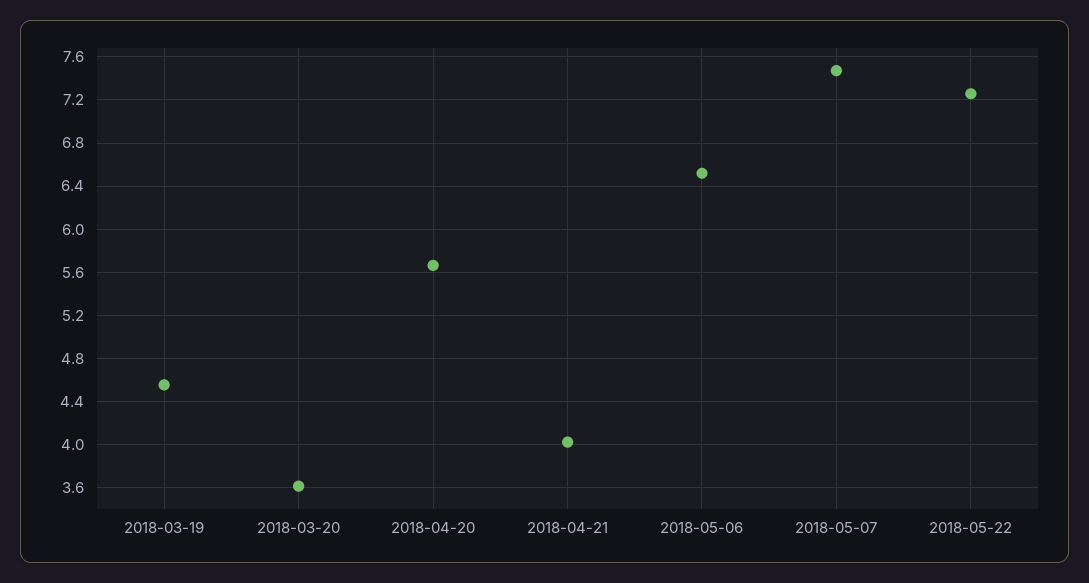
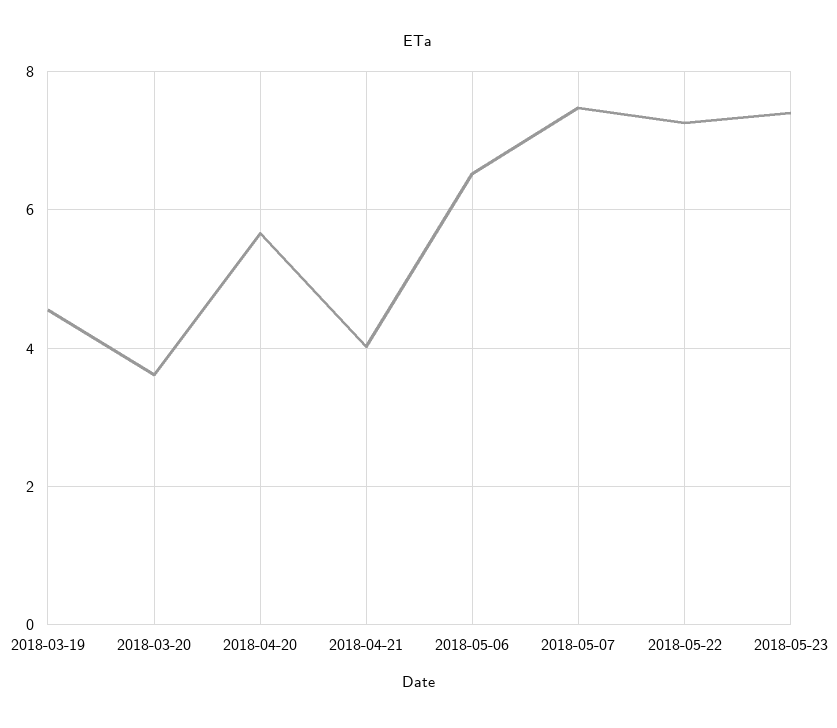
2018-05-23: none -> 7.4

